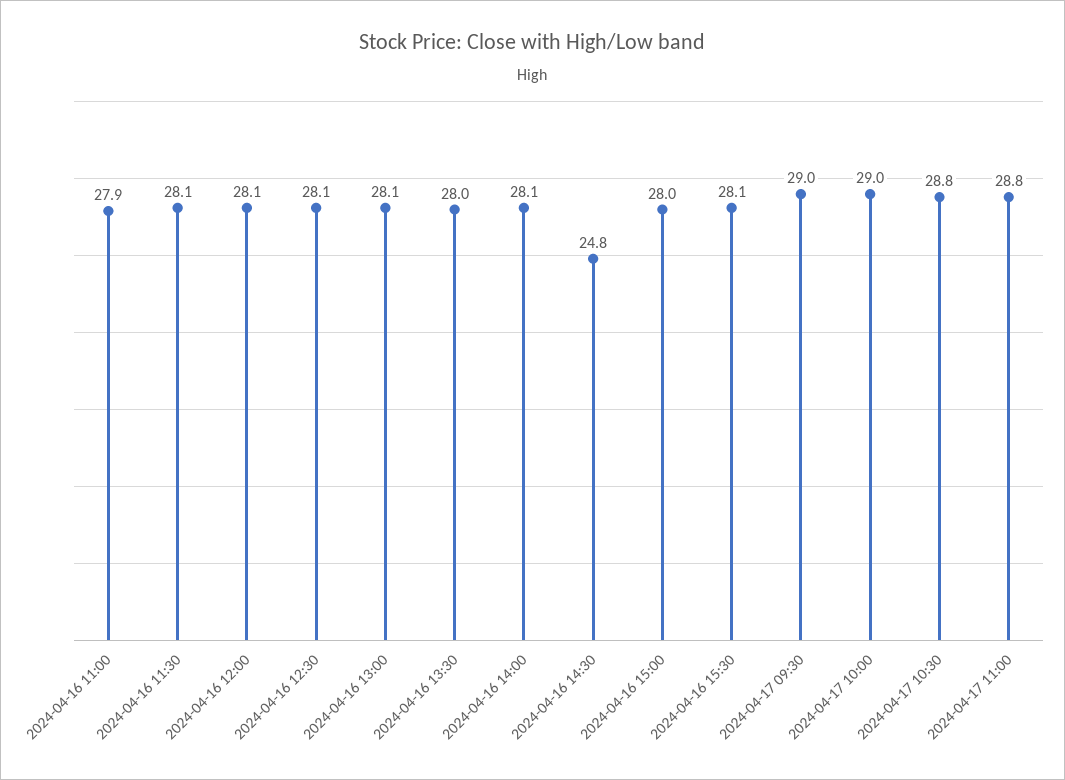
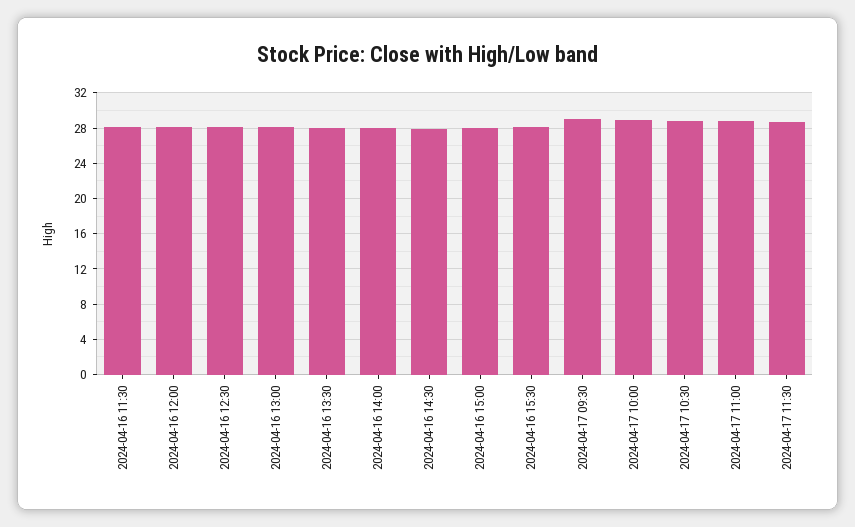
2024-04-16 11:00: 27.9 -> none
2024-04-16 14:30: 24.8 -> 28
2024-04-17 11:30: none -> 29

